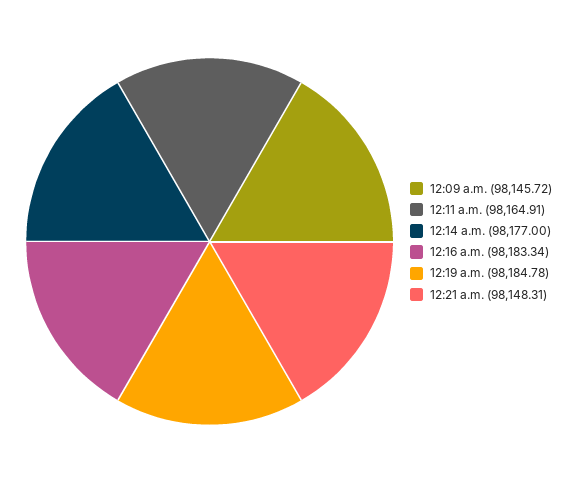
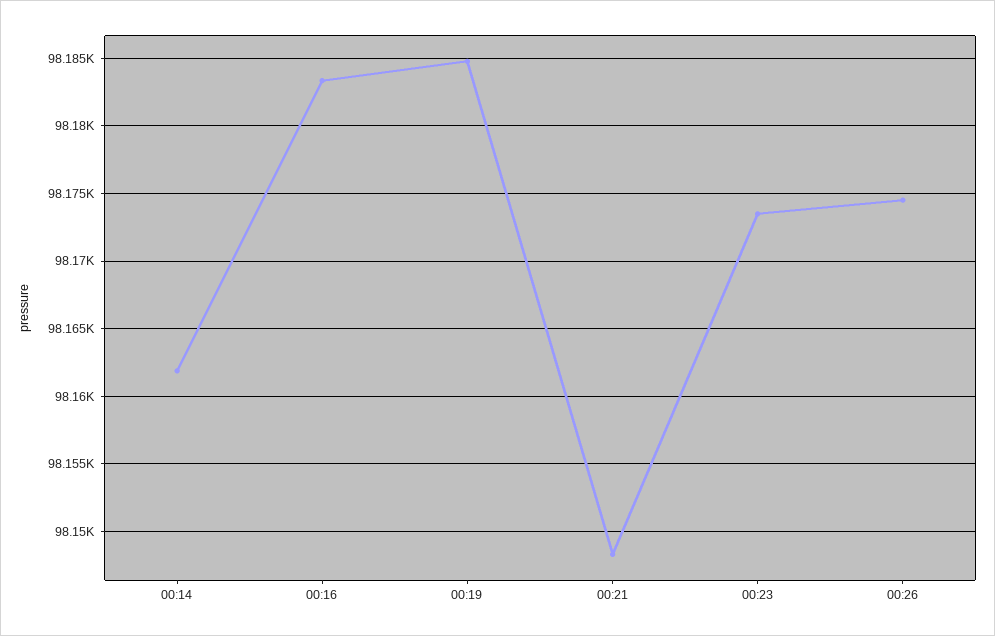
12:09 a.m.: 98145.72 -> none
12:11 a.m.: 98164.91 -> none
12:14 a.m.: 98177 -> 98162
00:23: none -> 98173.5
00:26: none -> 98174.5

